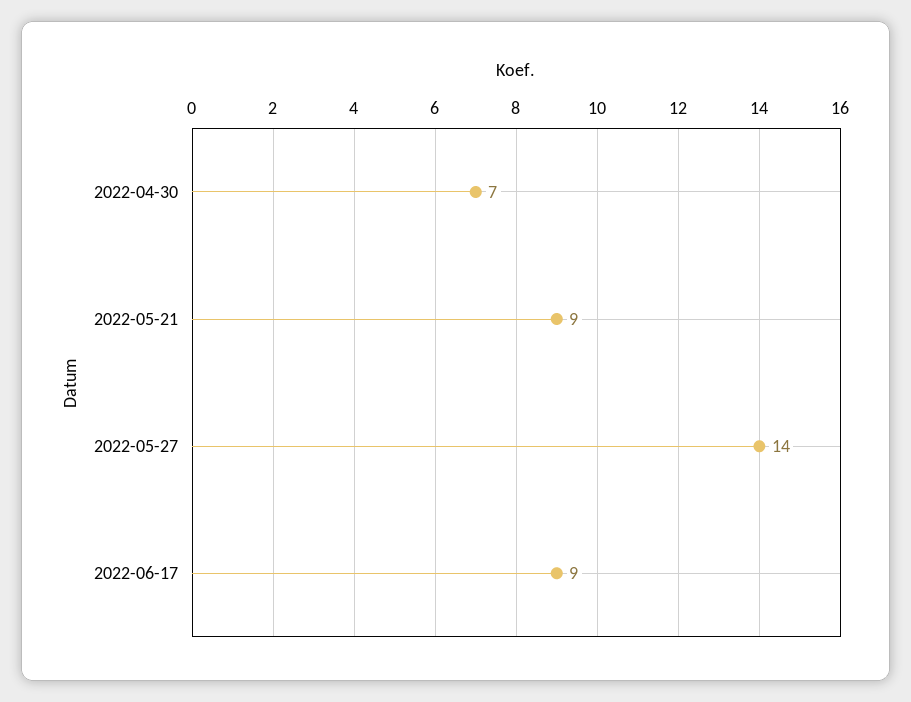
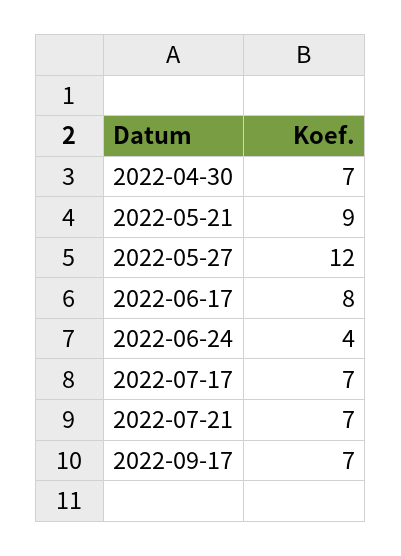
2022-05-27: 14 -> 12
2022-06-17: 9 -> 8
2022-06-24: none -> 4
2022-07-17: none -> 7
2022-07-21: none -> 7
2022-09-17: none -> 7

